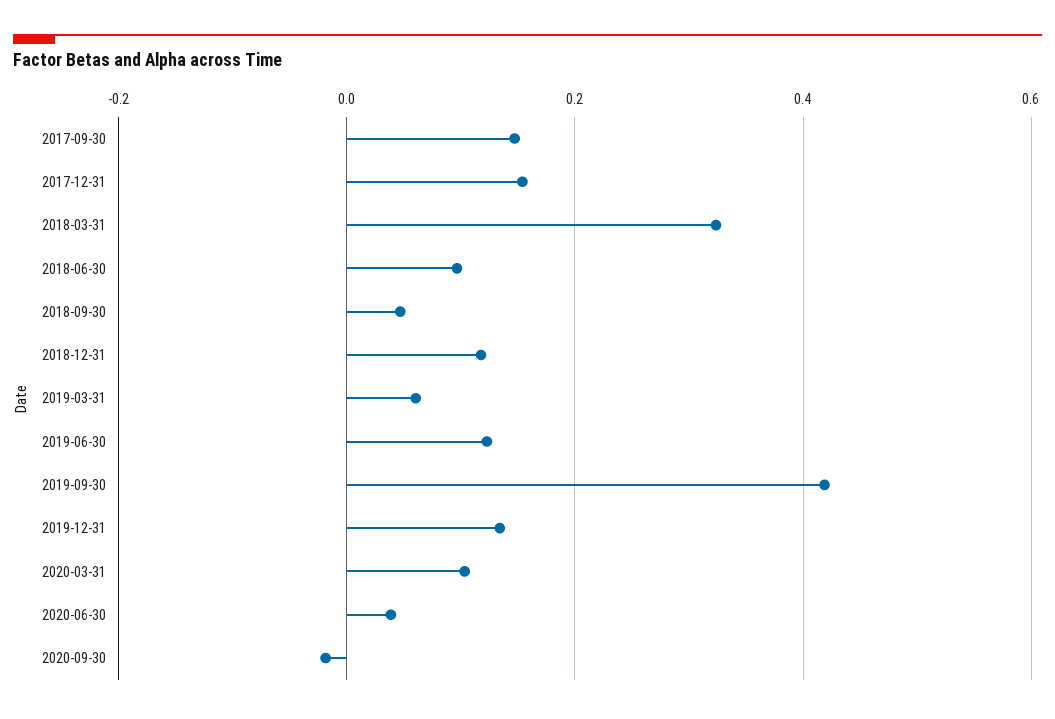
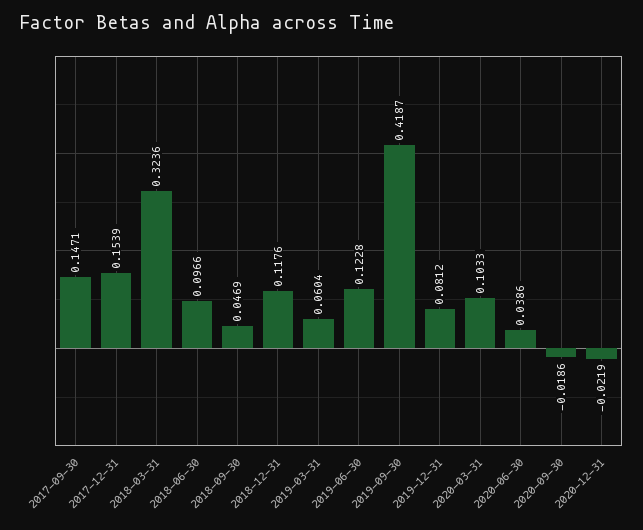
2019-12-31: 0.14 -> 0.0812
2020-12-31: none -> -0.0219

